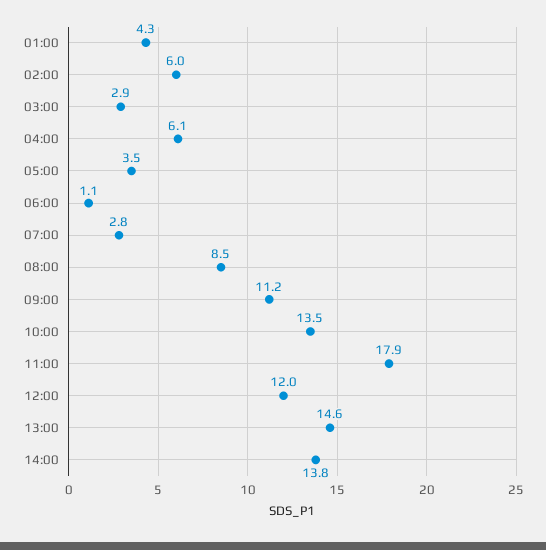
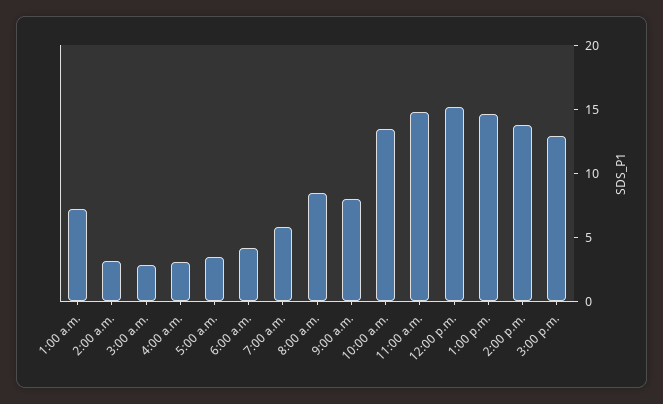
01:00: 4.3 -> 7
02:00: 6 -> 3
04:00: 6.1 -> 3
06:00: 1.1 -> 4
07:00: 2.8 -> 6
09:00: 11.2 -> 8
11:00: 17.9 -> 15
12:00: 12 -> 15
3:00 p.m.: none -> 13

